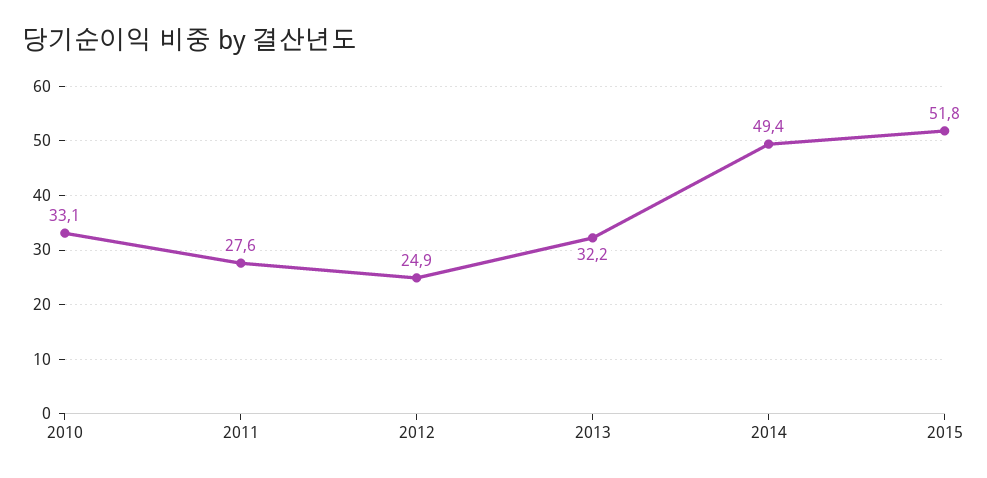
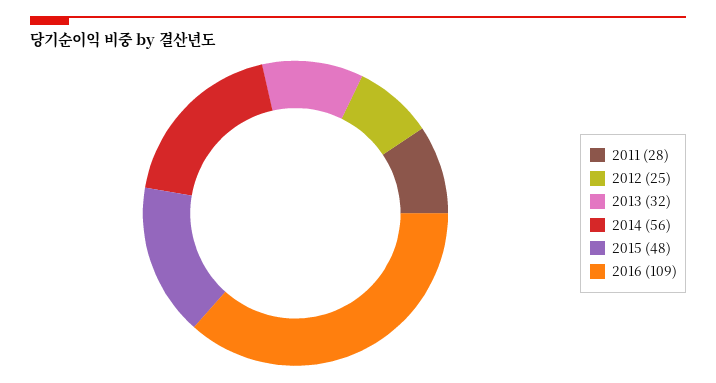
2010: 33.1 -> none
2014: 49.4 -> 56
2015: 51.8 -> 48
2016: none -> 109

